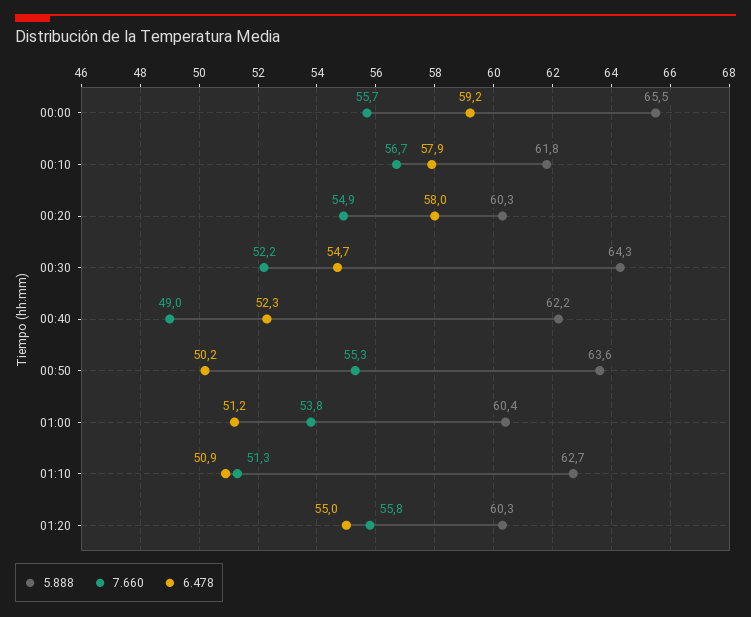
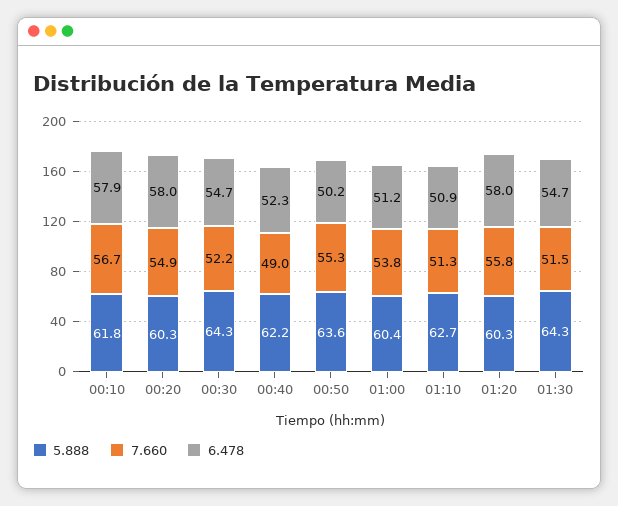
5.888, 00:00: 65.5 -> none
7.660, 00:00: 55.7 -> none
6.478, 00:00: 59.2 -> none
6.478, 01:20: 55 -> 58
5.888, 01:30: none -> 64.3
7.660, 01:30: none -> 51.5
6.478, 01:30: none -> 54.7

